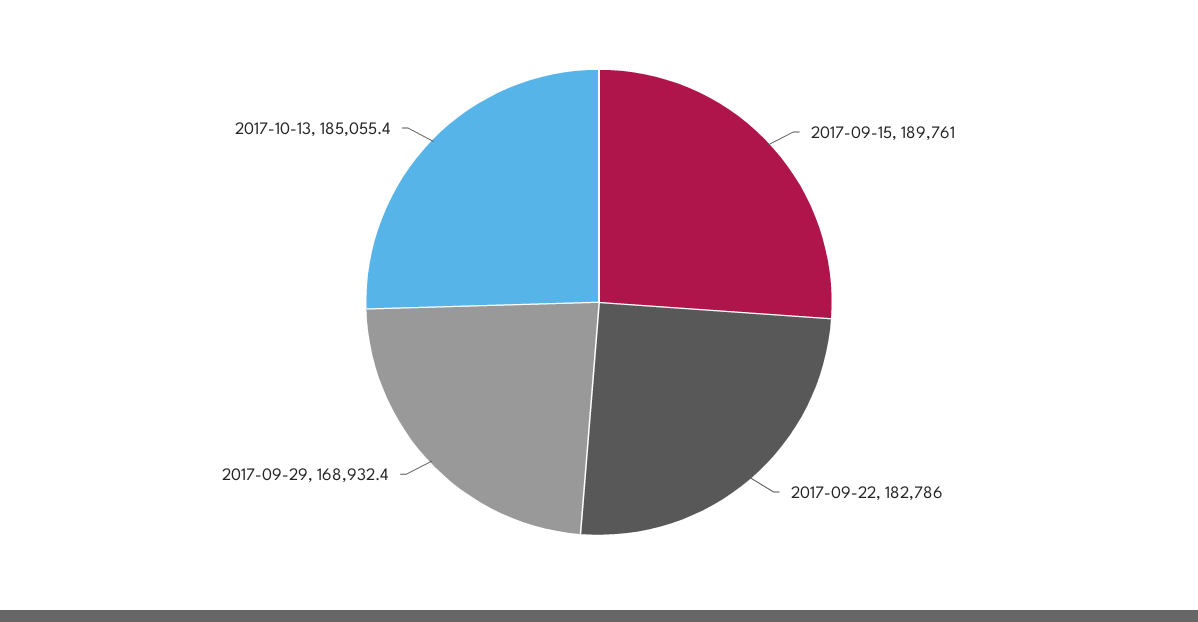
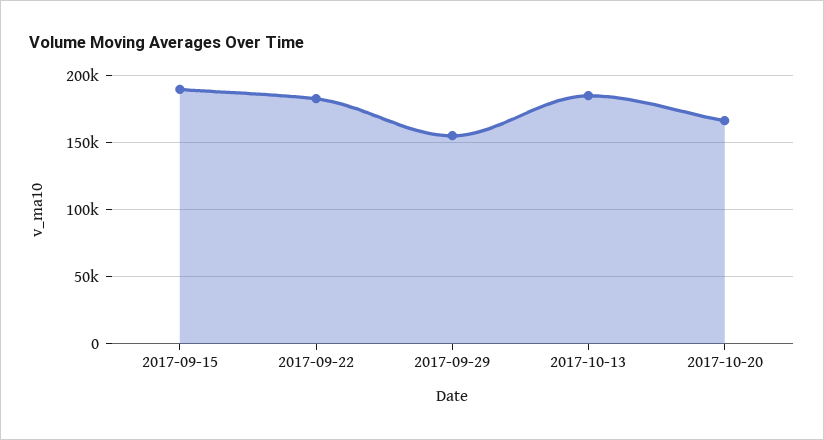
2017-09-29: 168932.4 -> 155000
2017-10-20: none -> 165000

